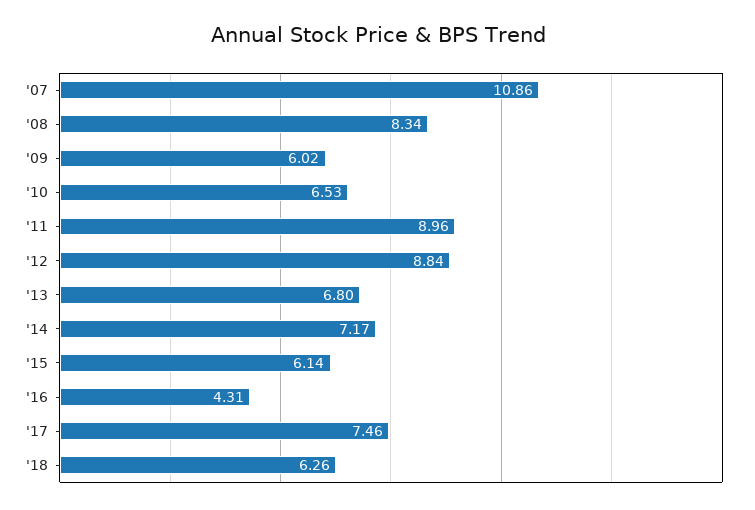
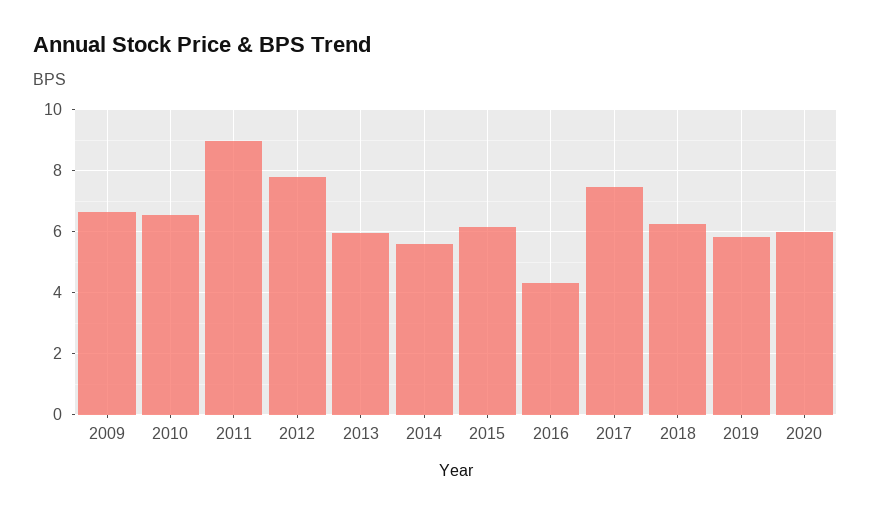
'07: 10.86 -> none
'08: 8.34 -> none
'09: 6.02 -> 6.6
'12: 8.84 -> 7.8
'13: 6.8 -> 6
'14: 7.17 -> 5.6
2019: none -> 5.8
2020: none -> 6

